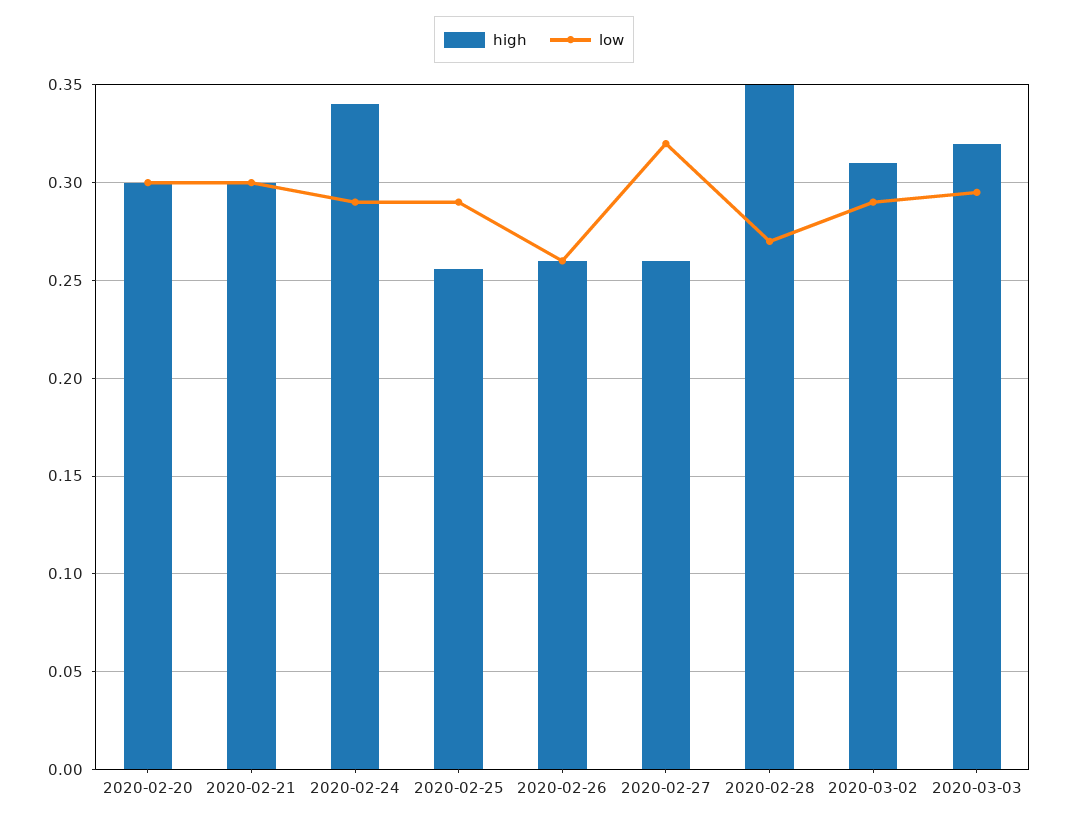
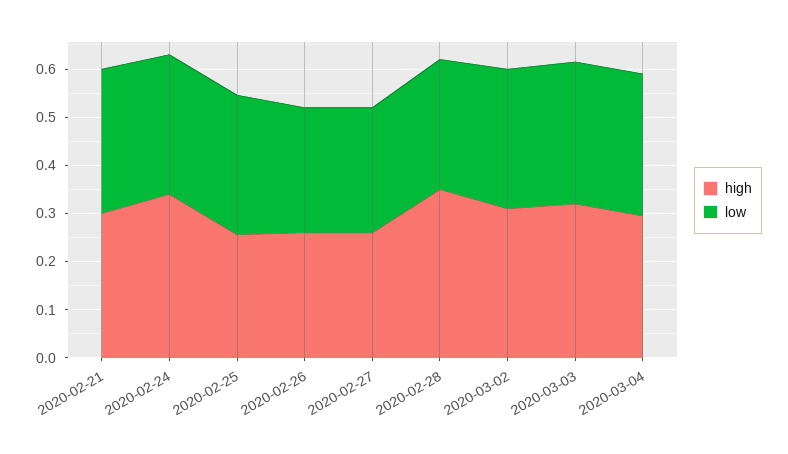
high, 2020-02-20: 0.3 -> none
low, 2020-02-20: 0.3 -> none
low, 2020-02-27: 0.32 -> 0.26
high, 2020-03-04: none -> 0.3
low, 2020-03-04: none -> 0.3

